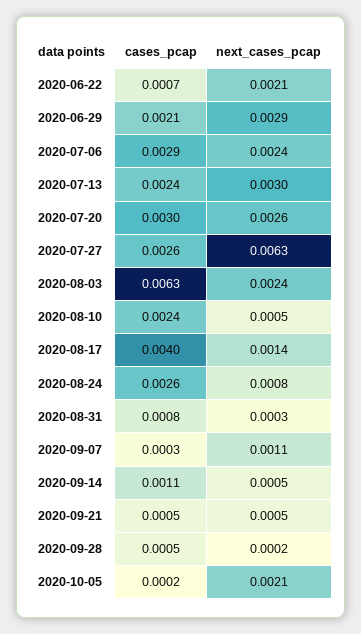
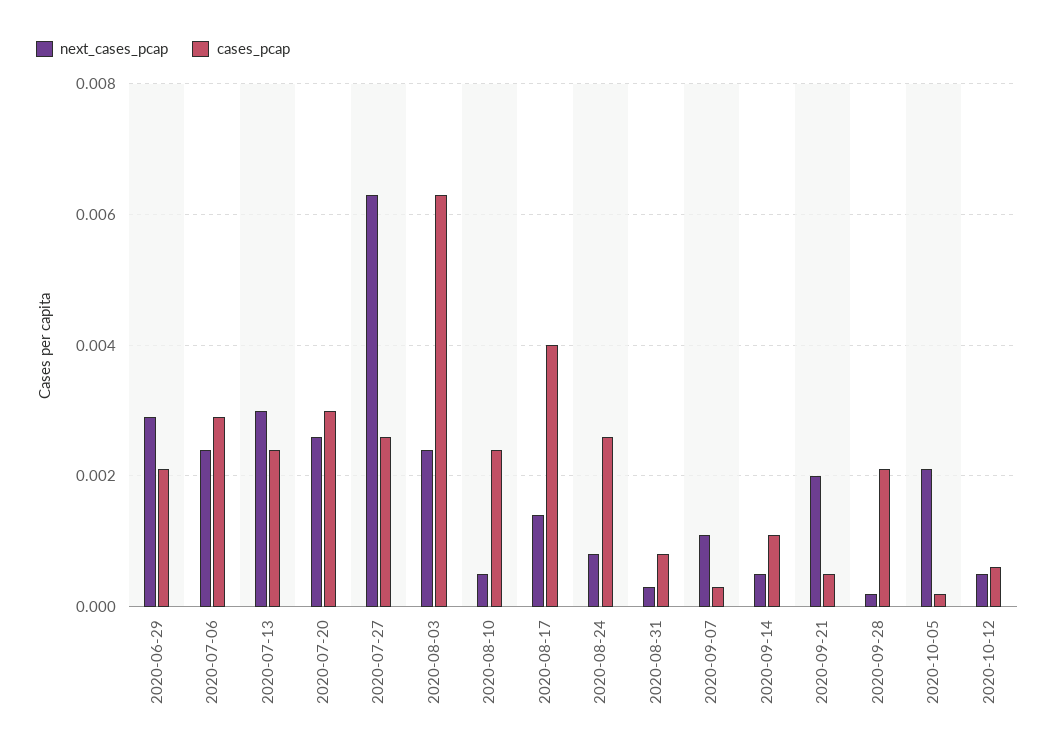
cases_pcap, 2020-06-22: 0.0007 -> none
next_cases_pcap, 2020-06-22: 0.0021 -> none
next_cases_pcap, 2020-09-21: 0.0005 -> 0.002
cases_pcap, 2020-09-28: 0.0005 -> 0.002
next_cases_pcap, 2020-10-12: none -> 0.0005
cases_pcap, 2020-10-12: none -> 0.0005

